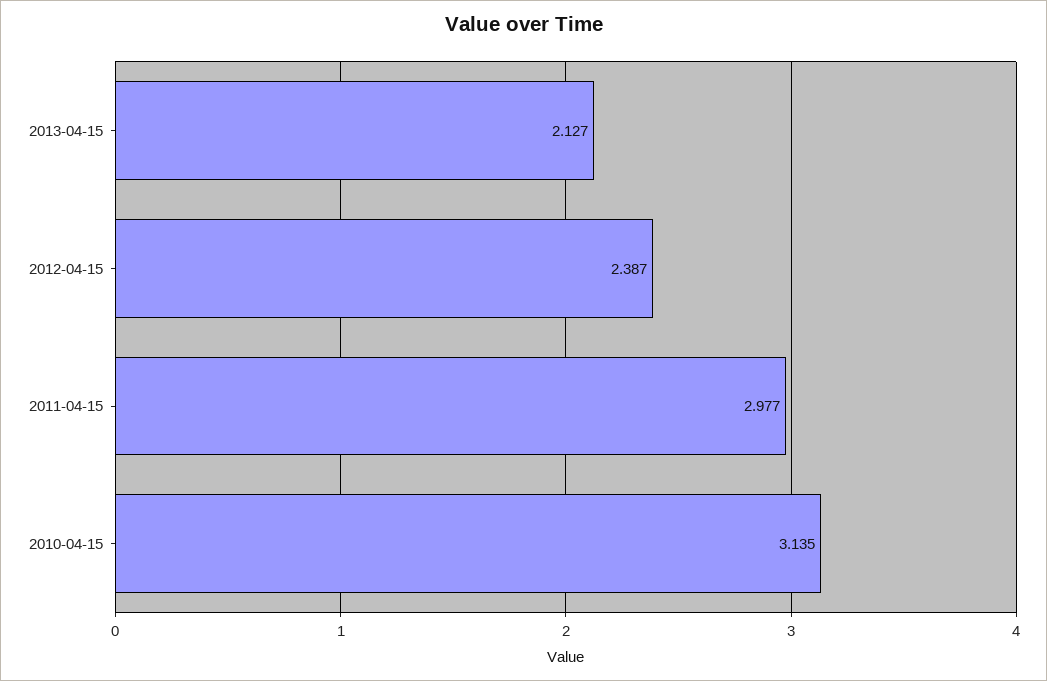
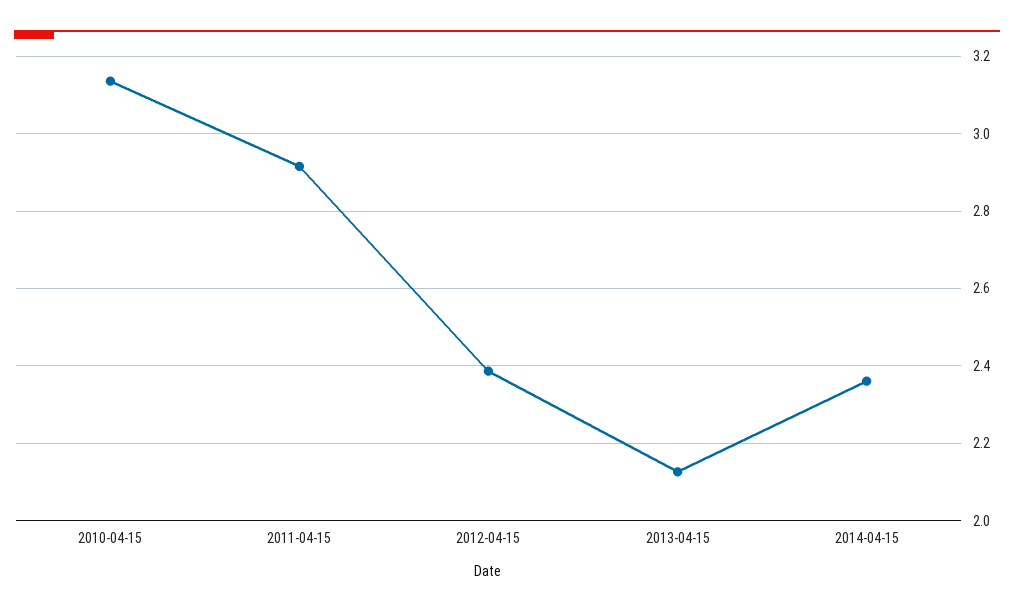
2011-04-15: 2.977 -> 2.92
2014-04-15: none -> 2.36

